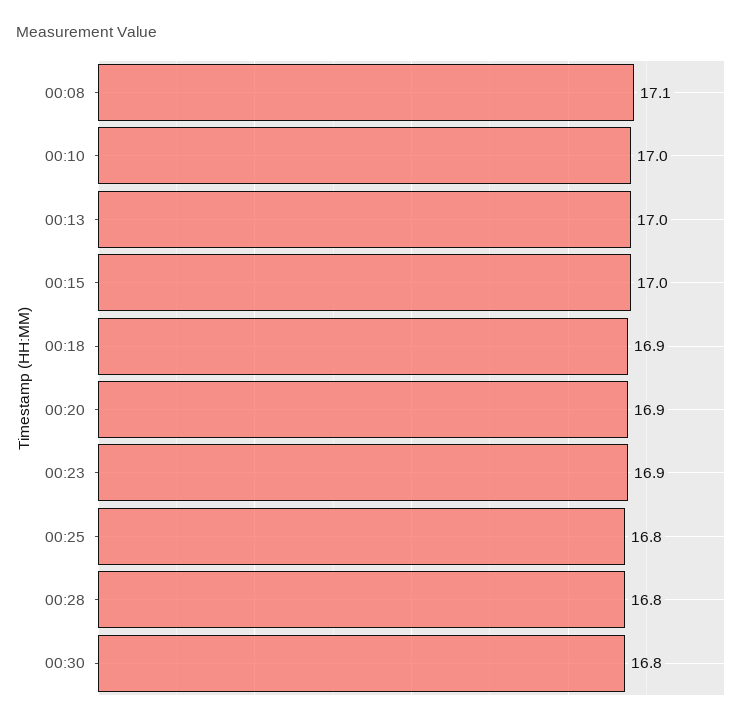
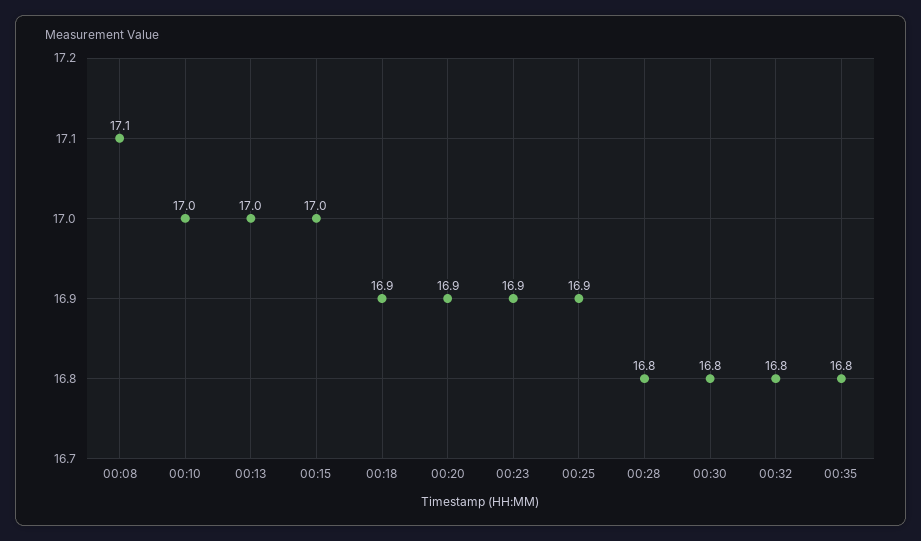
00:25: 16.8 -> 16.9
00:32: none -> 16.8
00:35: none -> 16.8

